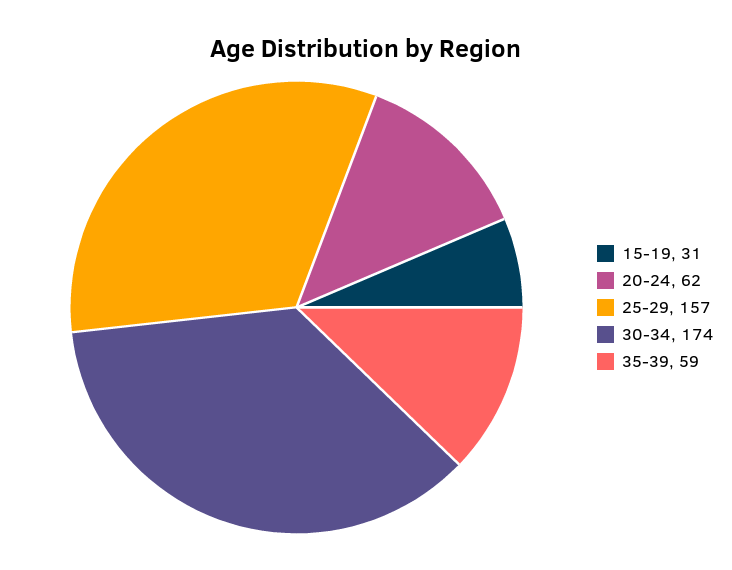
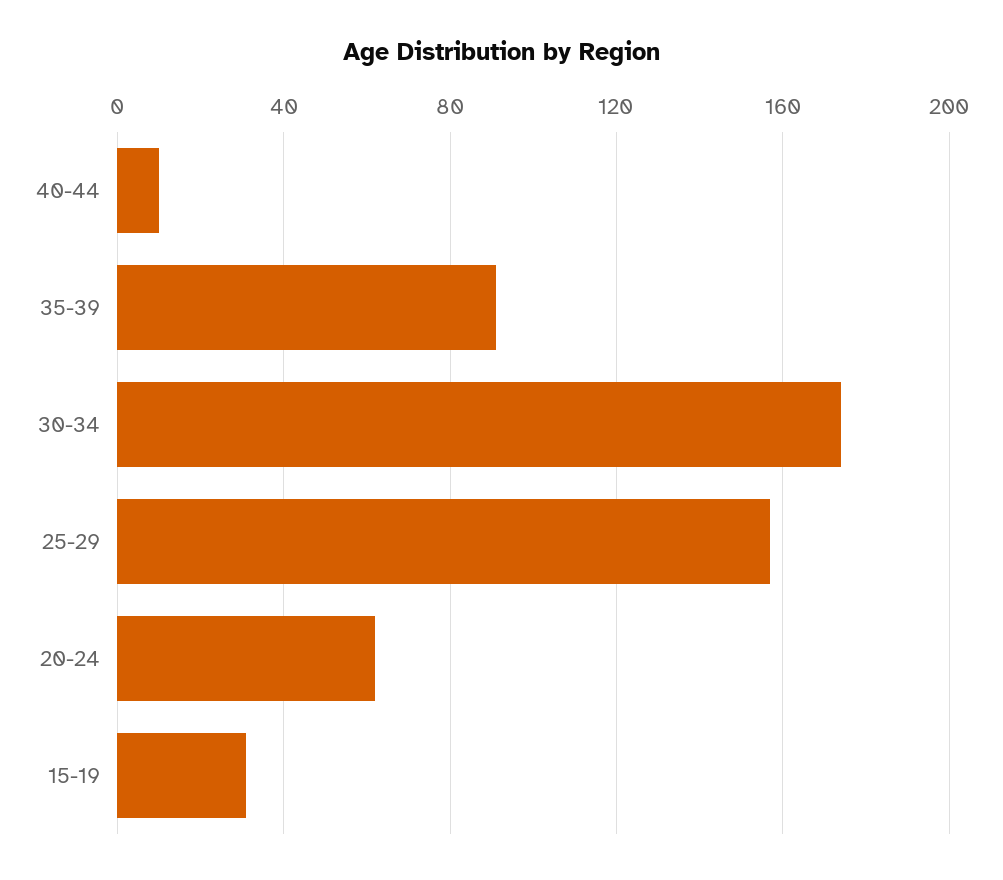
35-39: 59 -> 90
40-44: none -> 10

